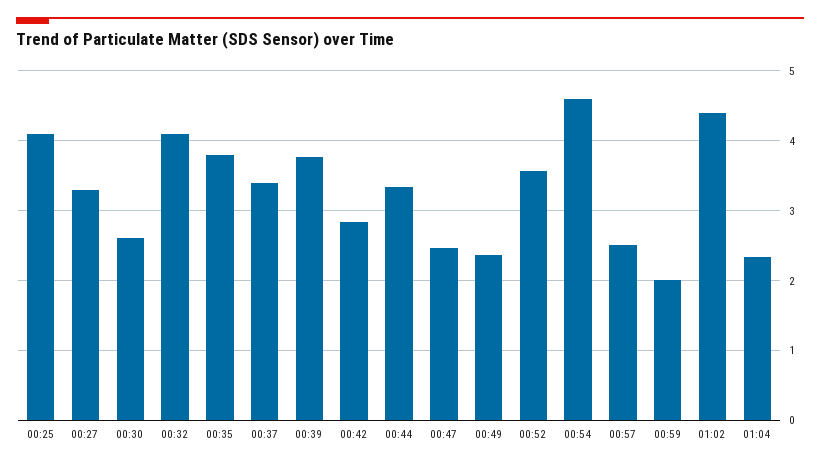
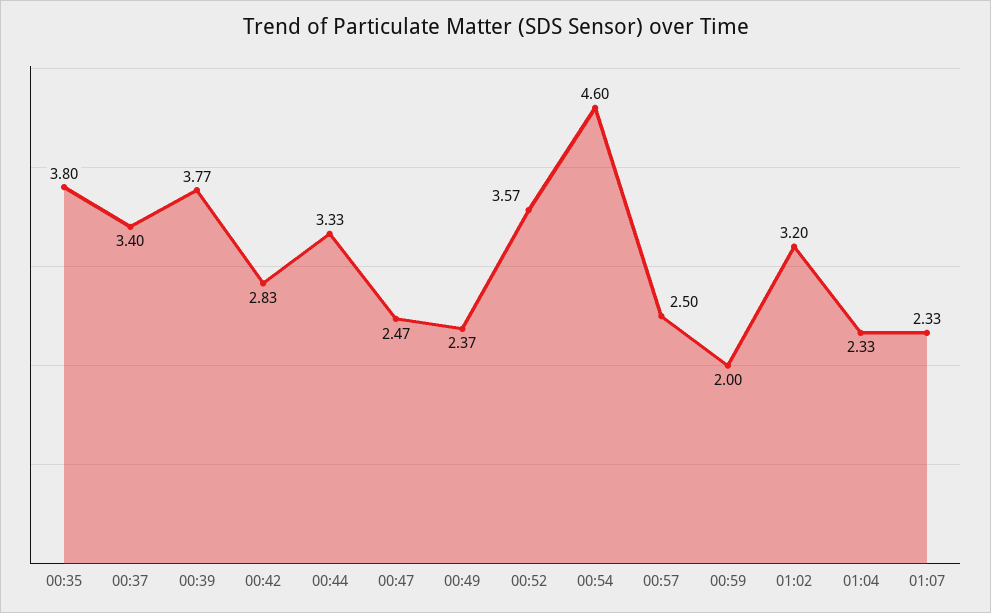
00:25: 4.1 -> none
00:27: 3.3 -> none
00:30: 2.6 -> none
00:32: 4.1 -> none
01:02: 4.4 -> 3.2
01:07: none -> 2.33

